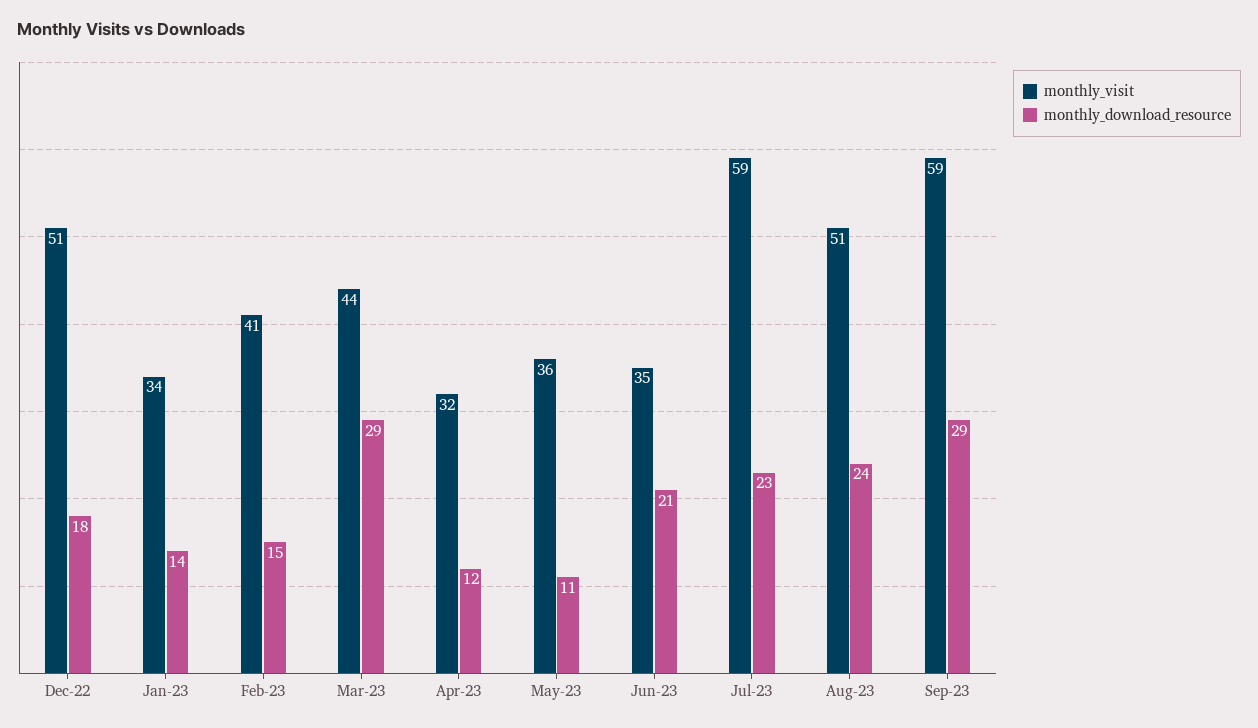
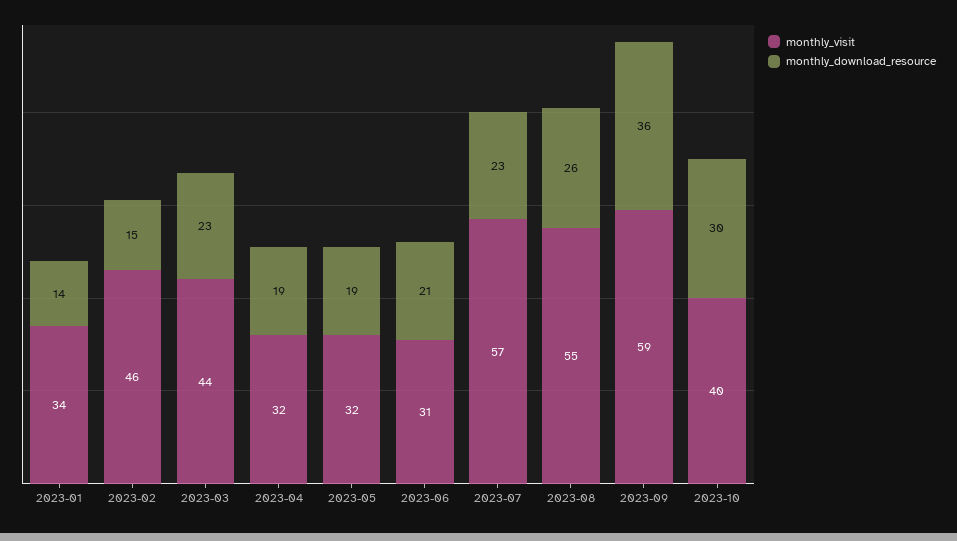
monthly_visit, Dec-22: 51 -> none
monthly_download_resource, Dec-22: 18 -> none
monthly_visit, Feb-23: 41 -> 46
monthly_download_resource, Mar-23: 29 -> 23
monthly_download_resource, Apr-23: 12 -> 19
monthly_visit, May-23: 36 -> 32
monthly_download_resource, May-23: 11 -> 19
monthly_visit, Jun-23: 35 -> 31
monthly_visit, Jul-23: 59 -> 57
monthly_visit, Aug-23: 51 -> 55
monthly_download_resource, Aug-23: 24 -> 26
monthly_download_resource, Sep-23: 29 -> 36
monthly_visit, 2023-10: none -> 40
monthly_download_resource, 2023-10: none -> 30

